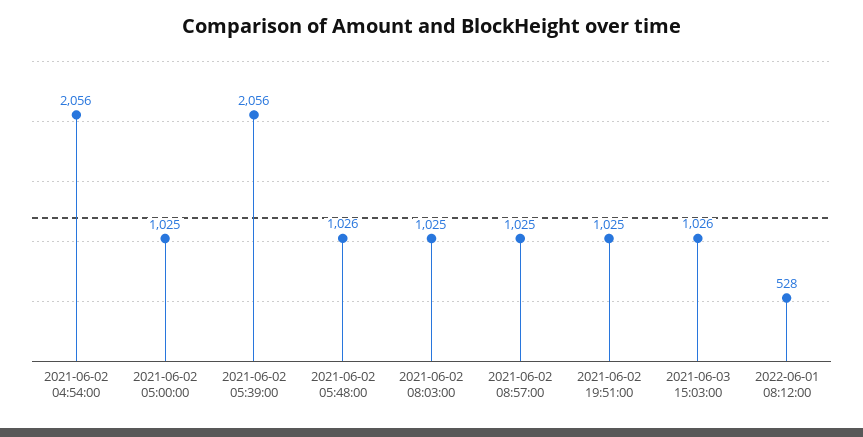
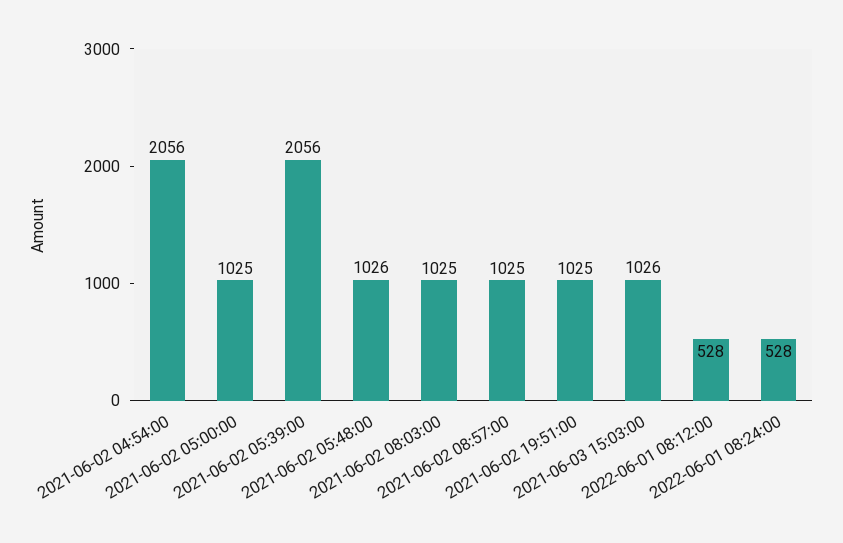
2022-06-01 08:24:00: none -> 528

